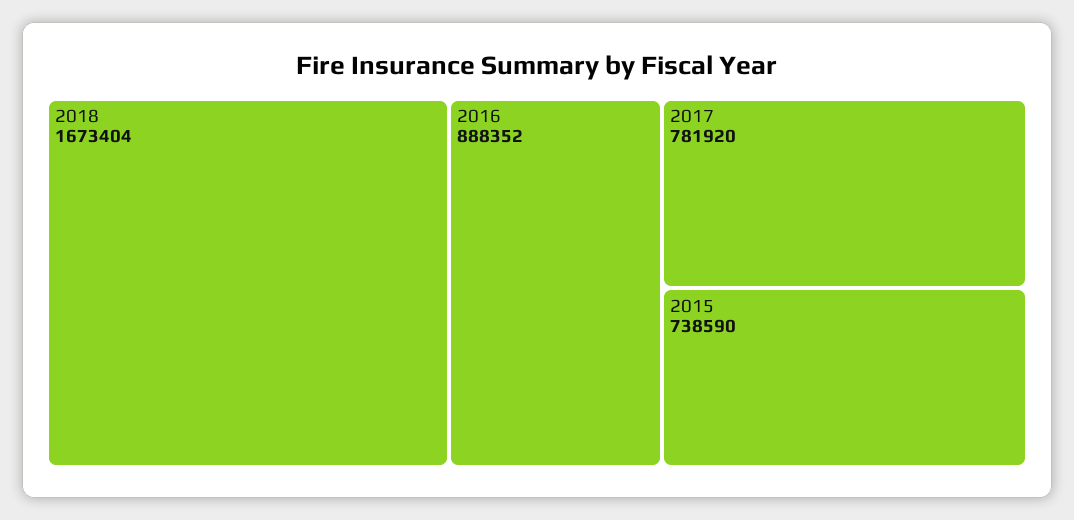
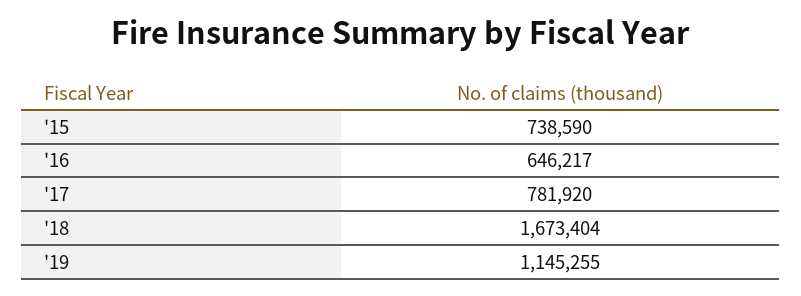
2016: 888352 -> 646217
'19: none -> 1145255

